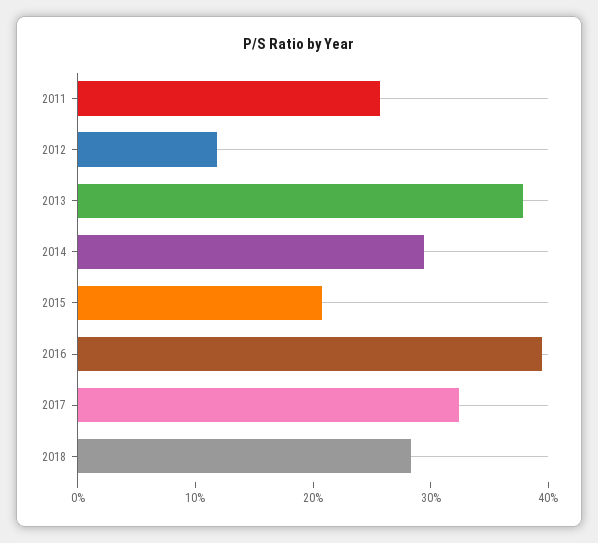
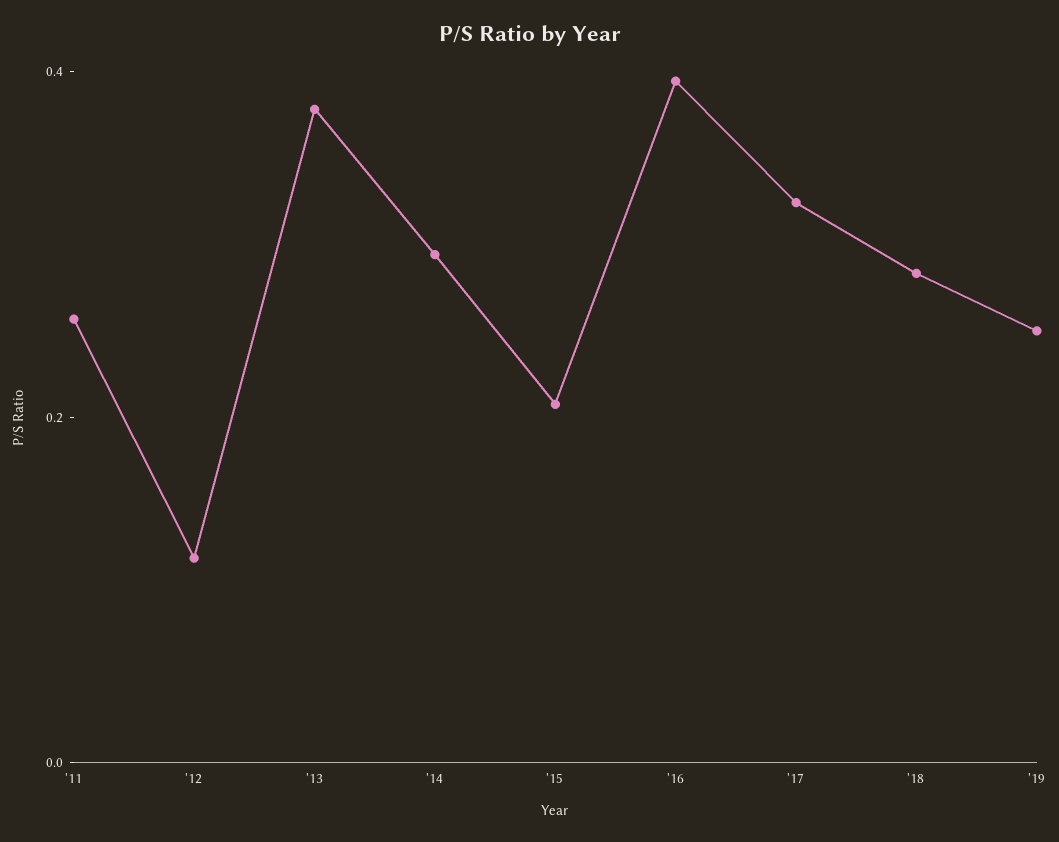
'19: none -> 0.25

